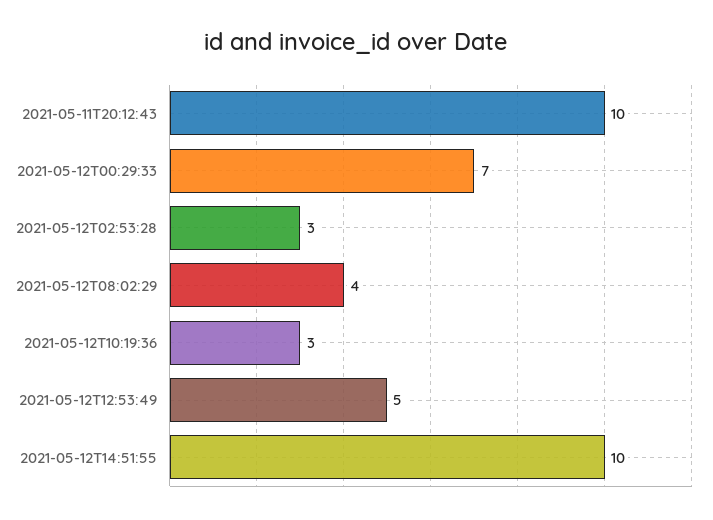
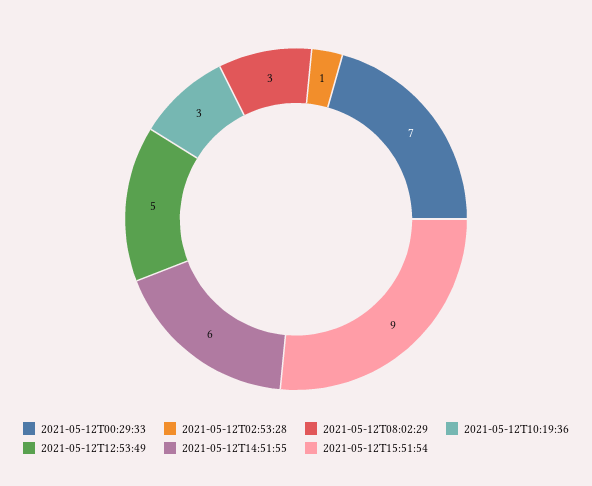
2021-05-11T20:12:43: 10 -> none
2021-05-12T02:53:28: 3 -> 1
2021-05-12T08:02:29: 4 -> 3
2021-05-12T14:51:55: 10 -> 6
2021-05-12T15:51:54: none -> 9

